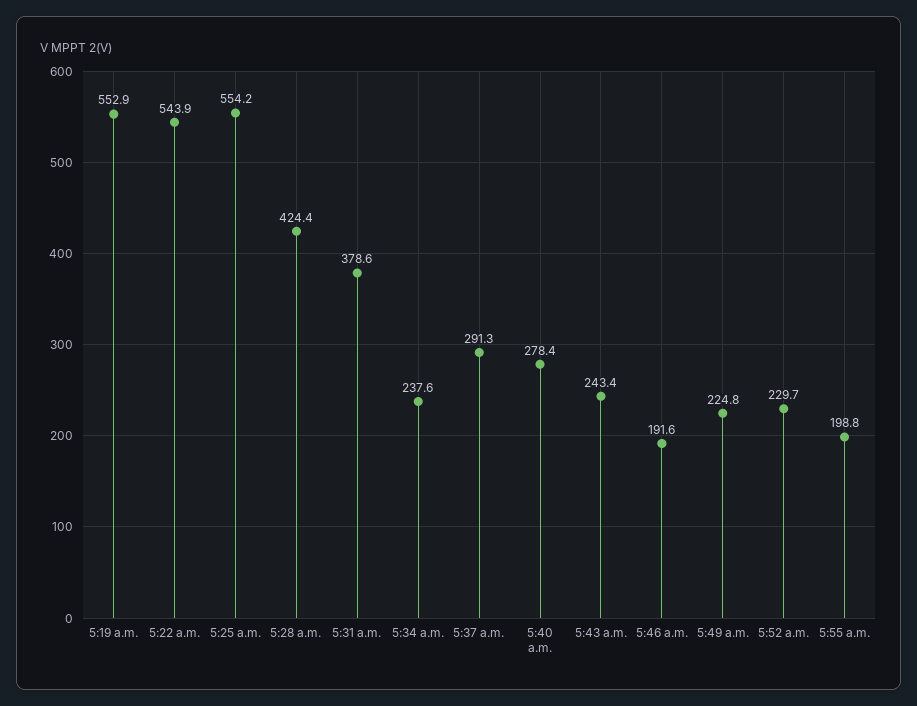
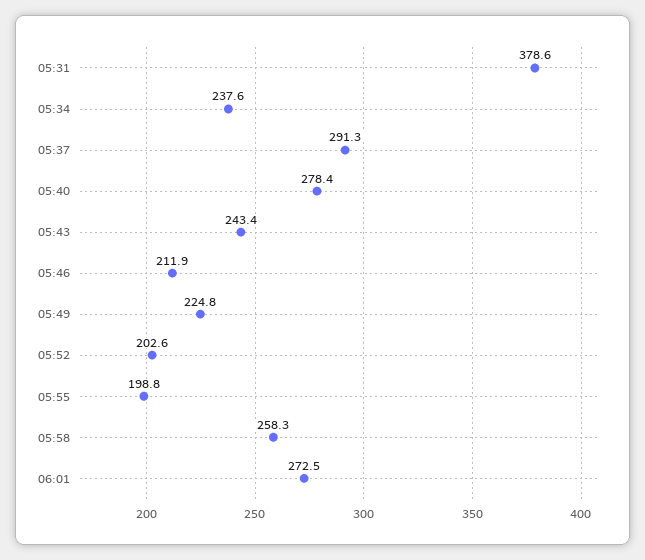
5:19 a.m.: 552.9 -> none
5:22 a.m.: 543.9 -> none
5:25 a.m.: 554.2 -> none
5:28 a.m.: 424.4 -> none
5:46 a.m.: 191.6 -> 211.9
5:52 a.m.: 229.7 -> 202.6
05:58: none -> 258.3
06:01: none -> 272.5

